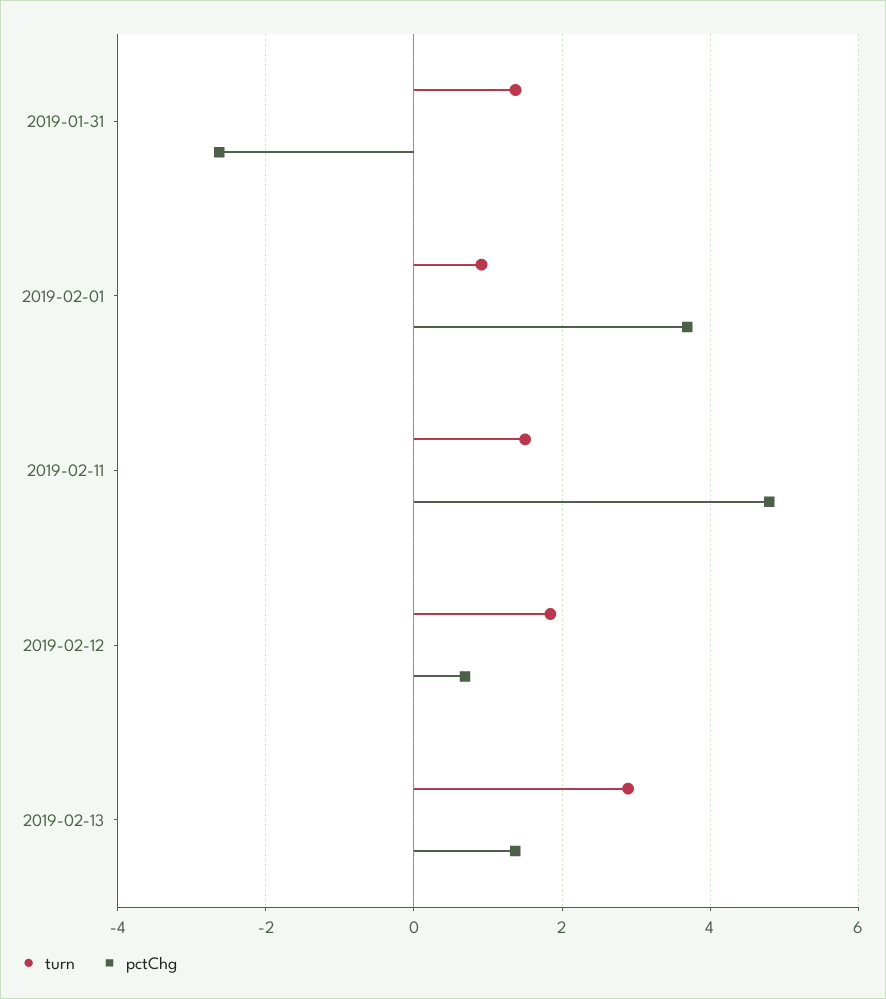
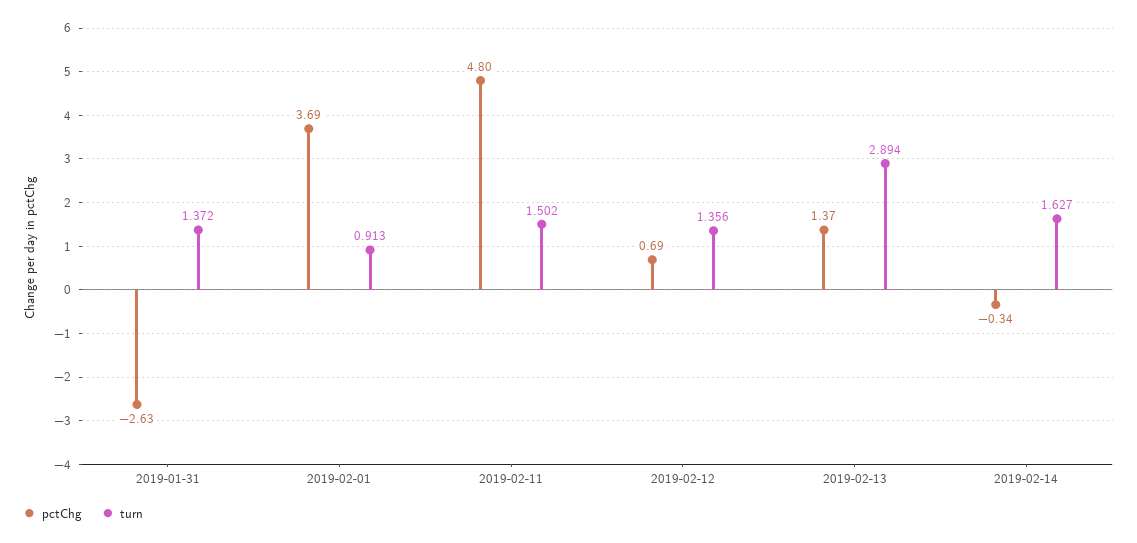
turn, 2019-02-12: 1.8 -> 1.356
pctChg, 2019-02-14: none -> -0.34
turn, 2019-02-14: none -> 1.627

